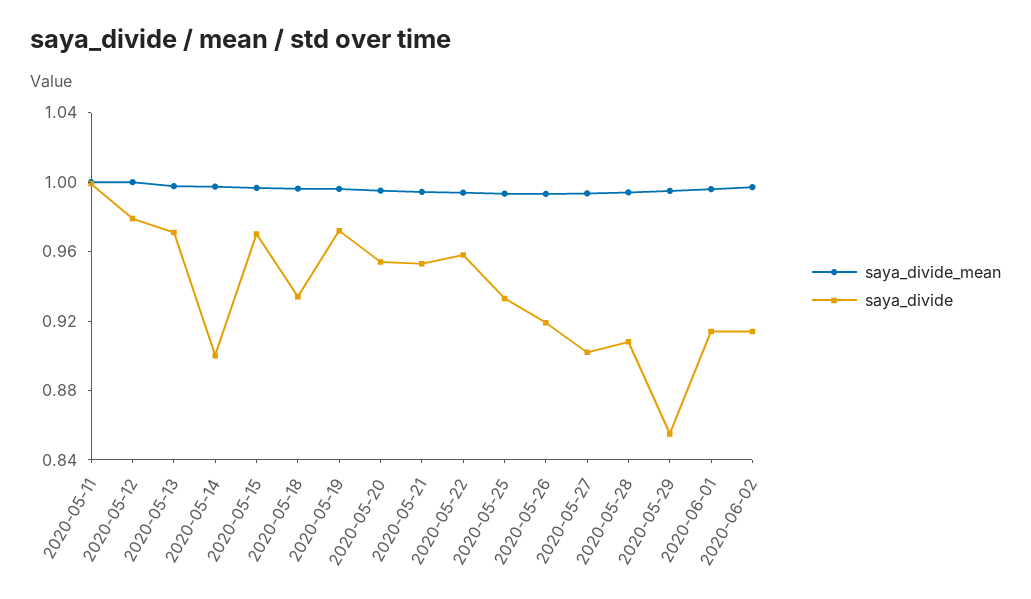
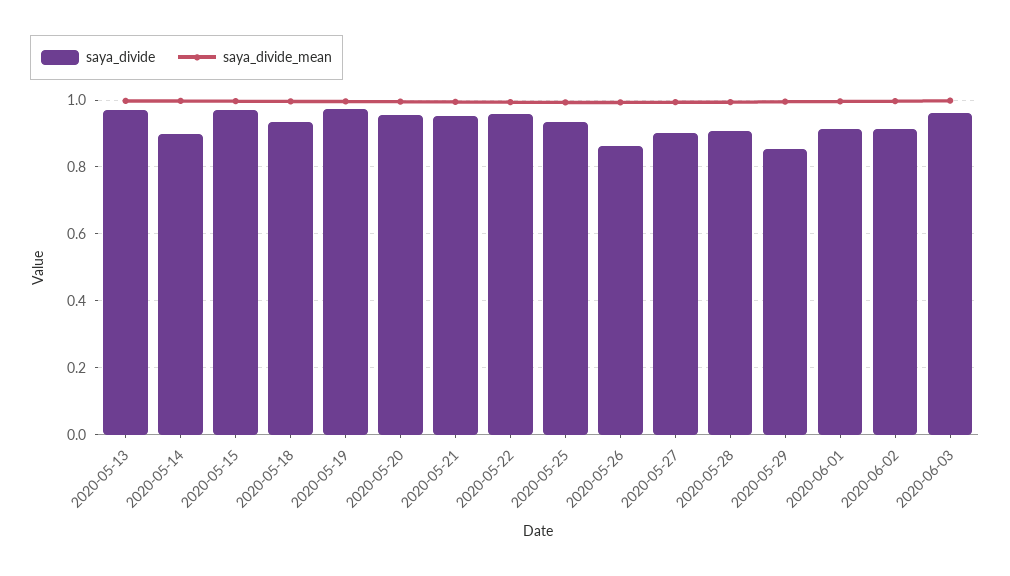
saya_divide_mean, 2020-05-11: 1 -> none
saya_divide, 2020-05-11: 1 -> none
saya_divide_mean, 2020-05-12: 1 -> none
saya_divide, 2020-05-12: 0.98 -> none
saya_divide, 2020-05-26: 0.92 -> 0.86
saya_divide, 2020-06-03: none -> 0.96
saya_divide_mean, 2020-06-03: none -> 1

